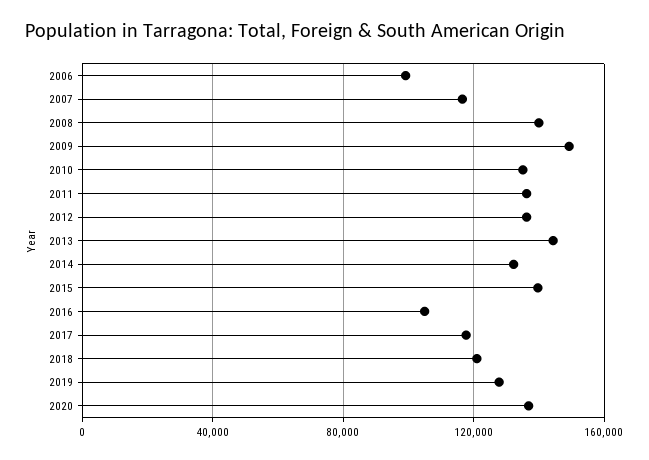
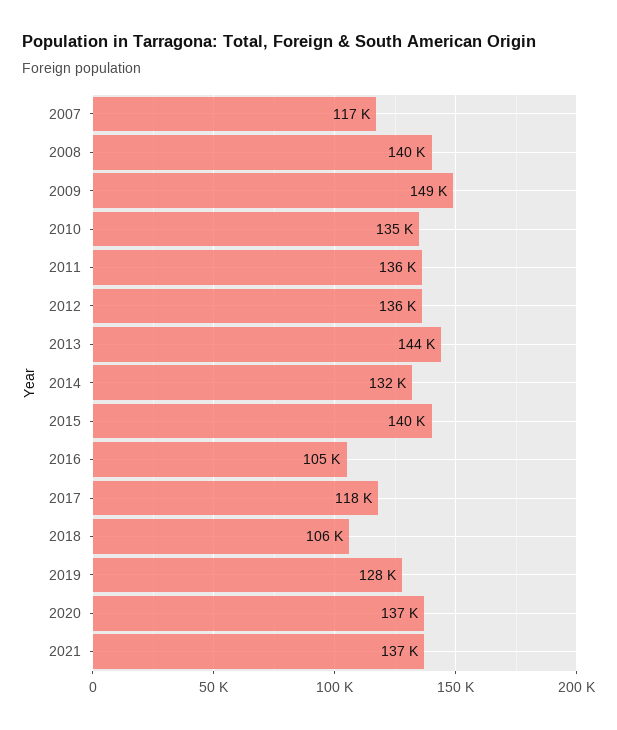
2006: 100000 -> none
2018: 120000 -> 106000
2021: none -> 137000

